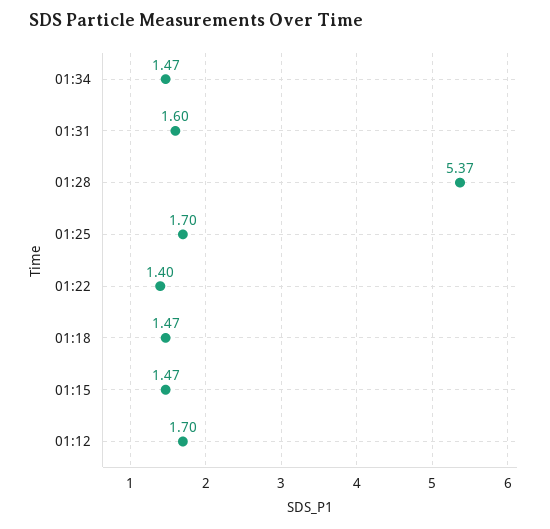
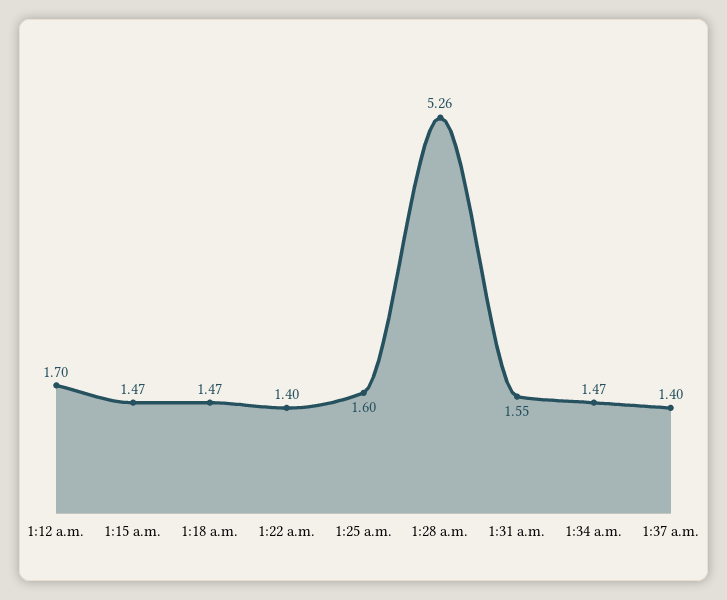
01:31: 1.6 -> 1.55
01:28: 5.37 -> 5.26
01:25: 1.7 -> 1.6
1:37 a.m.: none -> 1.4

